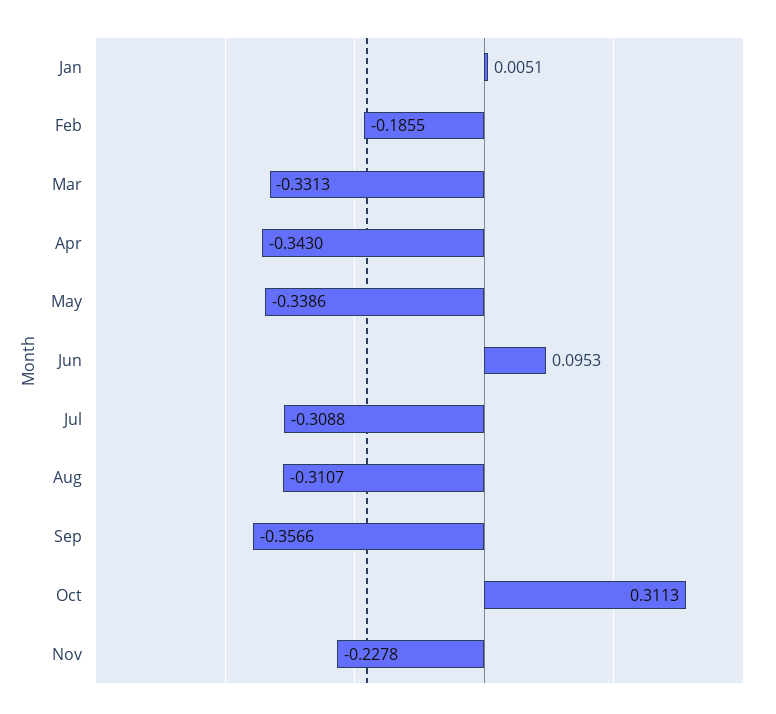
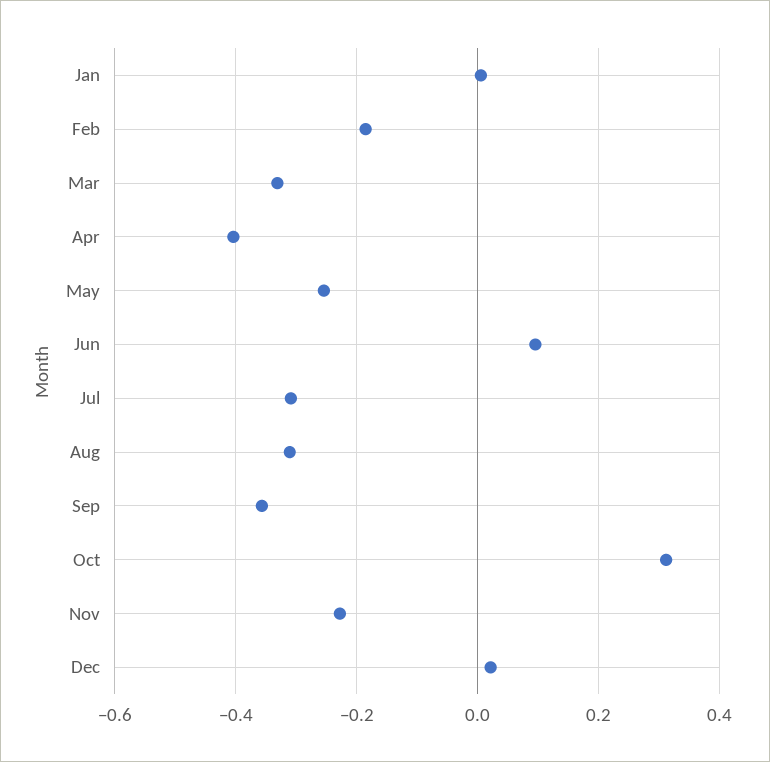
Apr: -0.343 -> -0.4
May: -0.3386 -> -0.26
Dec: none -> 0.02

